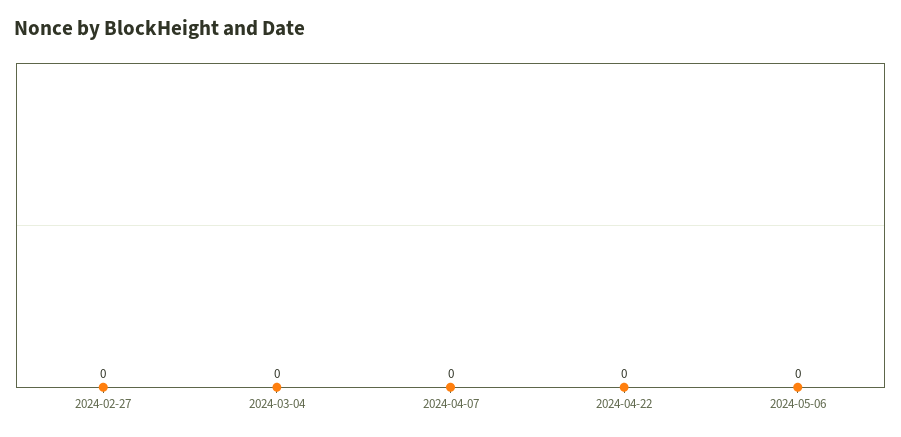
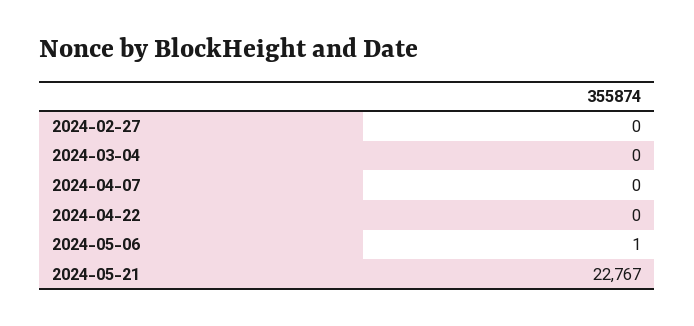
2024-05-06: 0 -> 1
2024-05-21: none -> 22767

